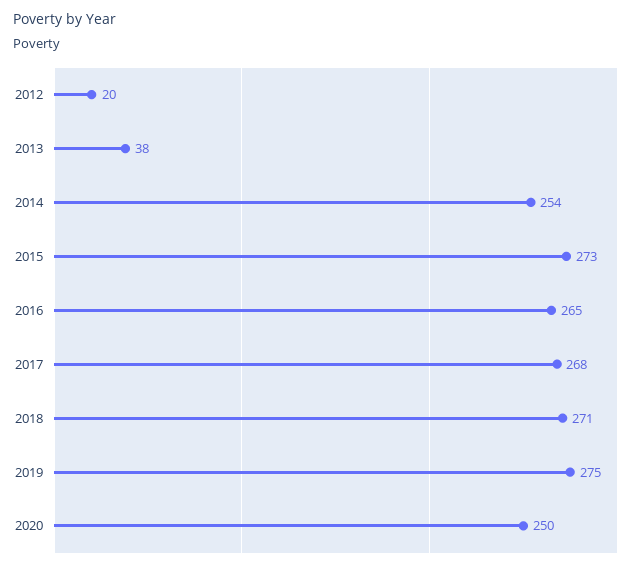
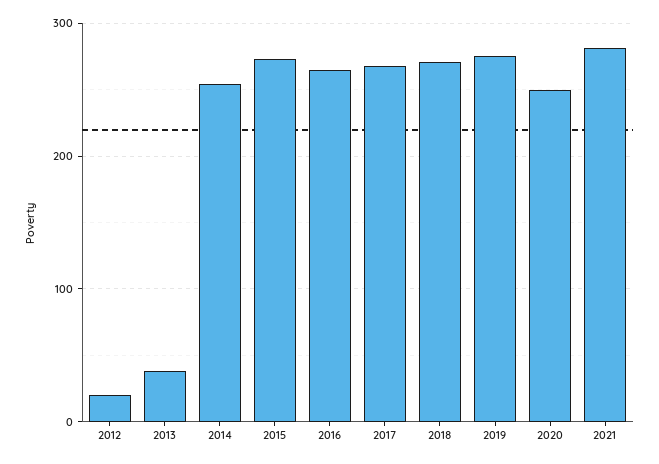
2021: none -> 280

